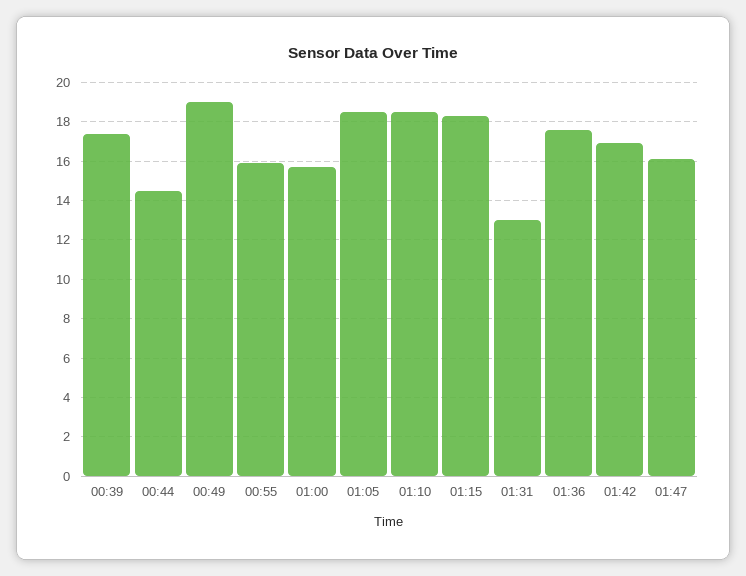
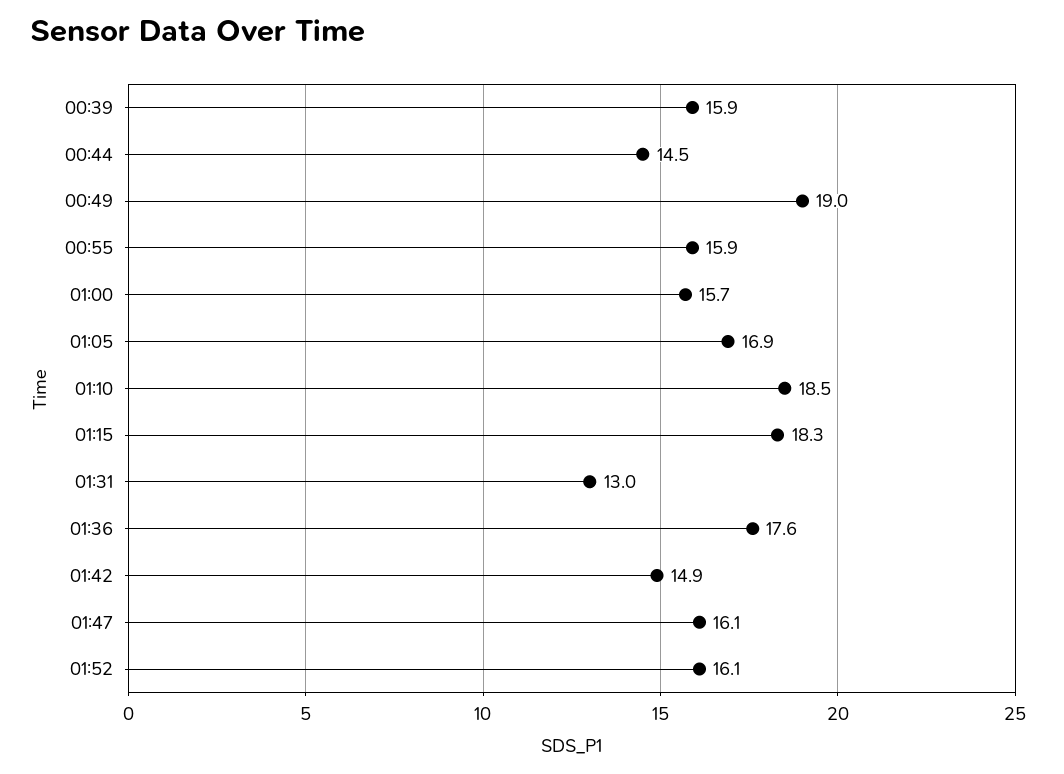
00:39: 17.5 -> 15.9
01:05: 18.5 -> 16.9
01:42: 17 -> 14.9
01:52: none -> 16.1

